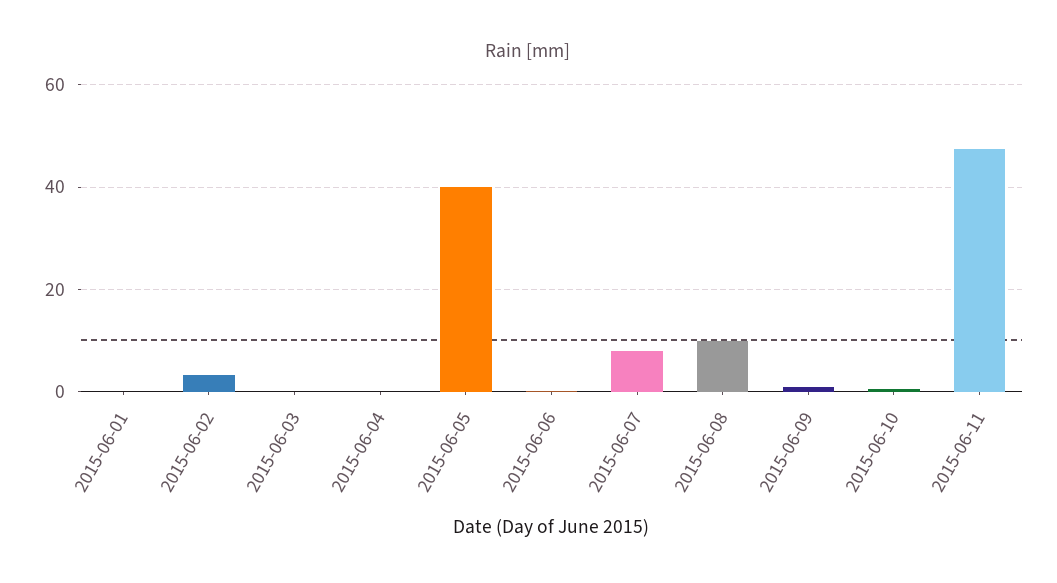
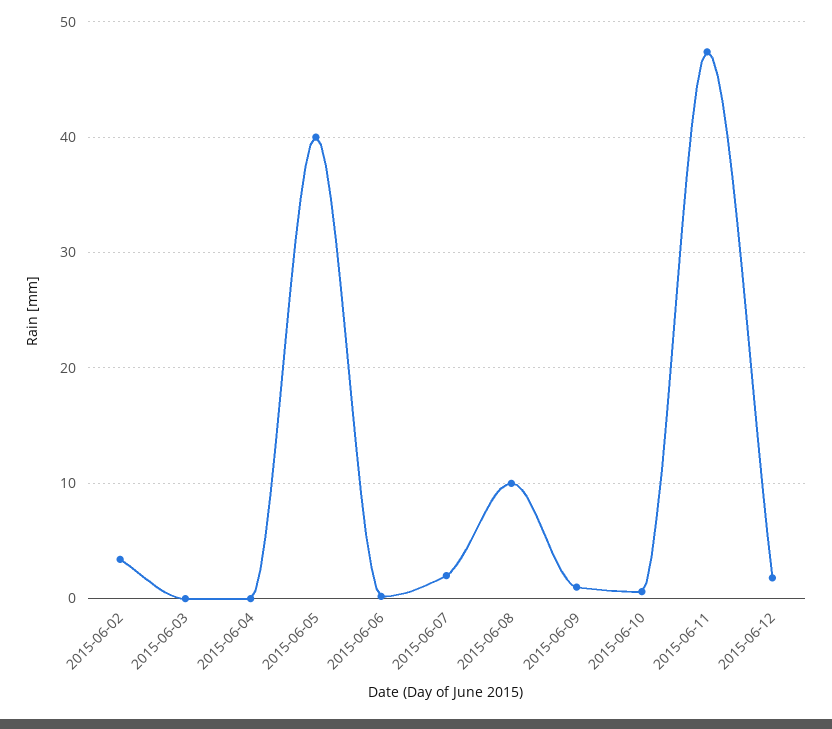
2015-06-01: 0 -> none
2015-06-07: 8 -> 2
2015-06-12: none -> 2

